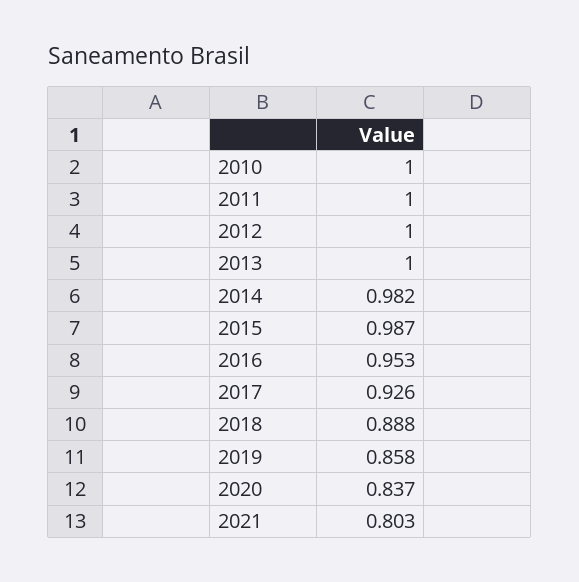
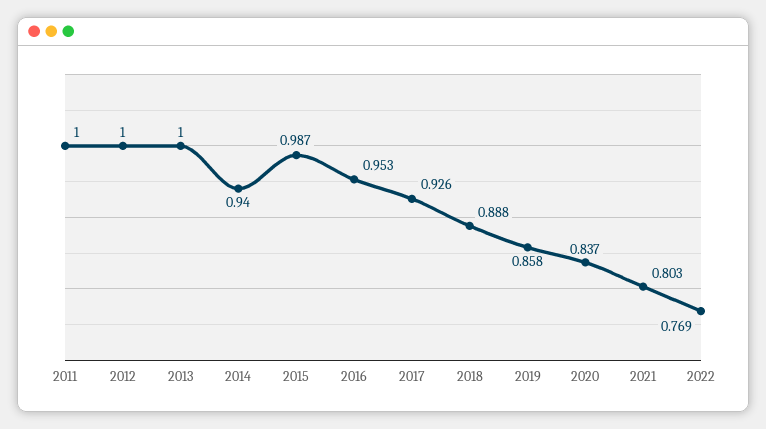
2010: 1 -> none
2014: 0.982 -> 0.94
2022: none -> 0.769

